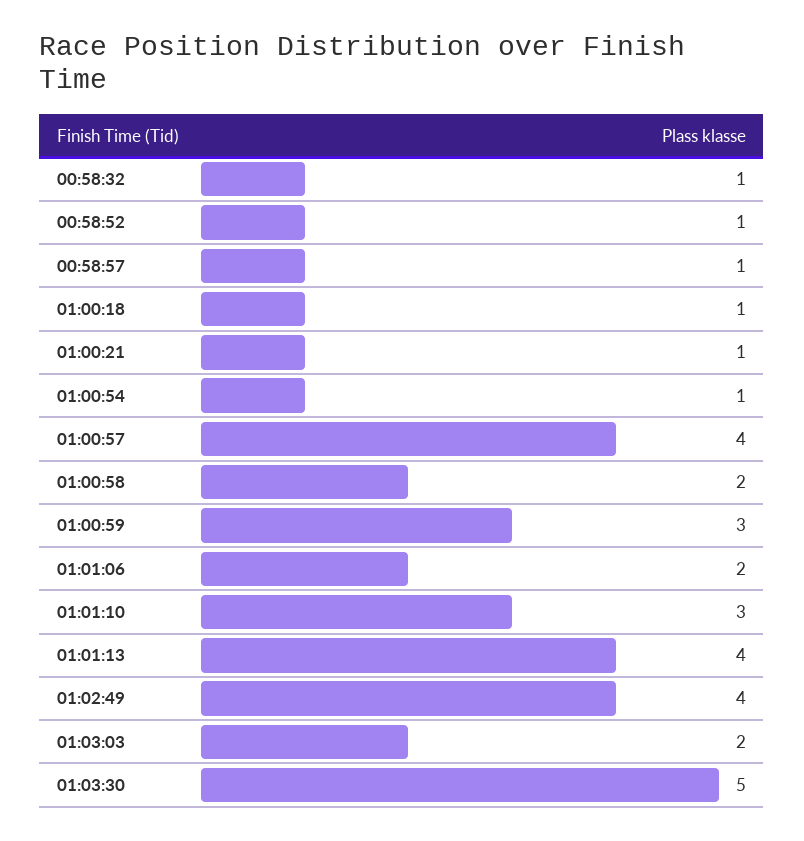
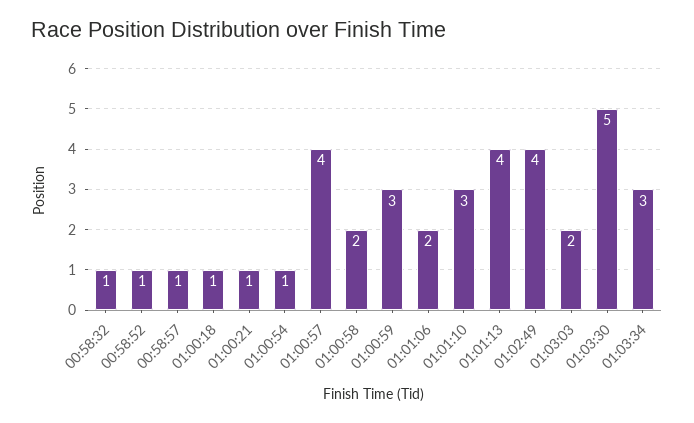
01:03:34: none -> 3

